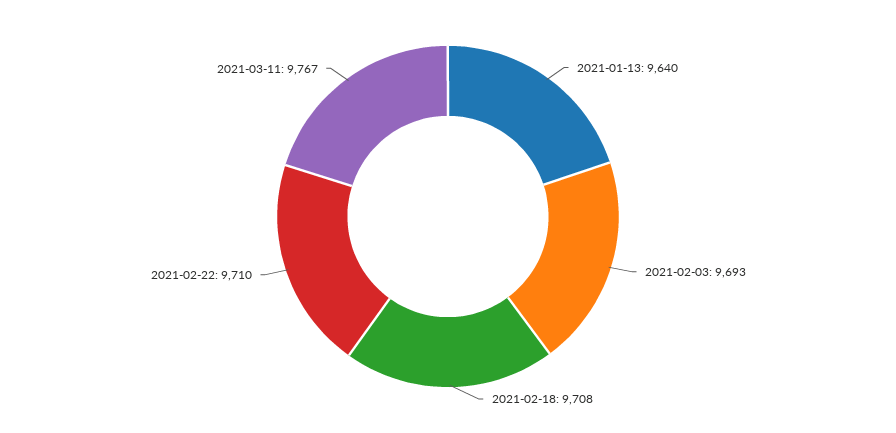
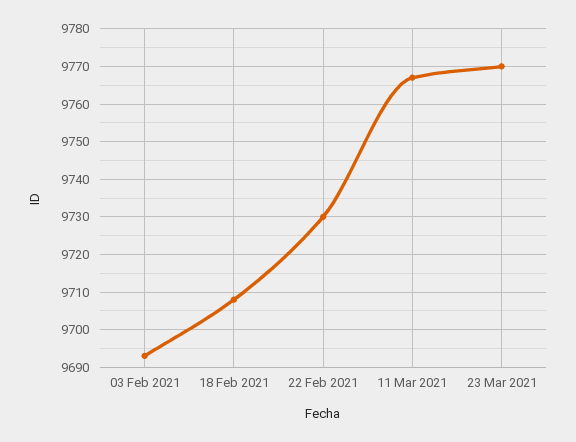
2021-01-13: 9640 -> none
2021-02-22: 9710 -> 9730
23 Mar 2021: none -> 9770

